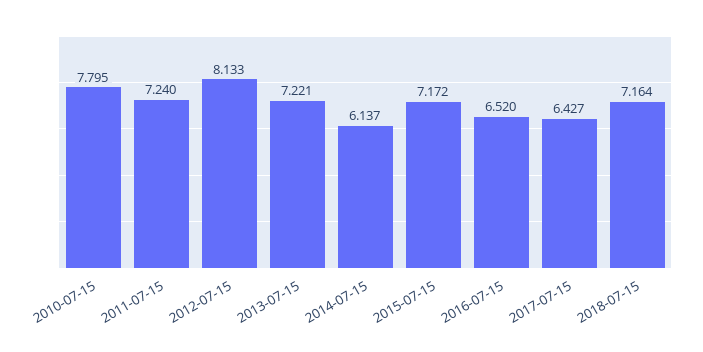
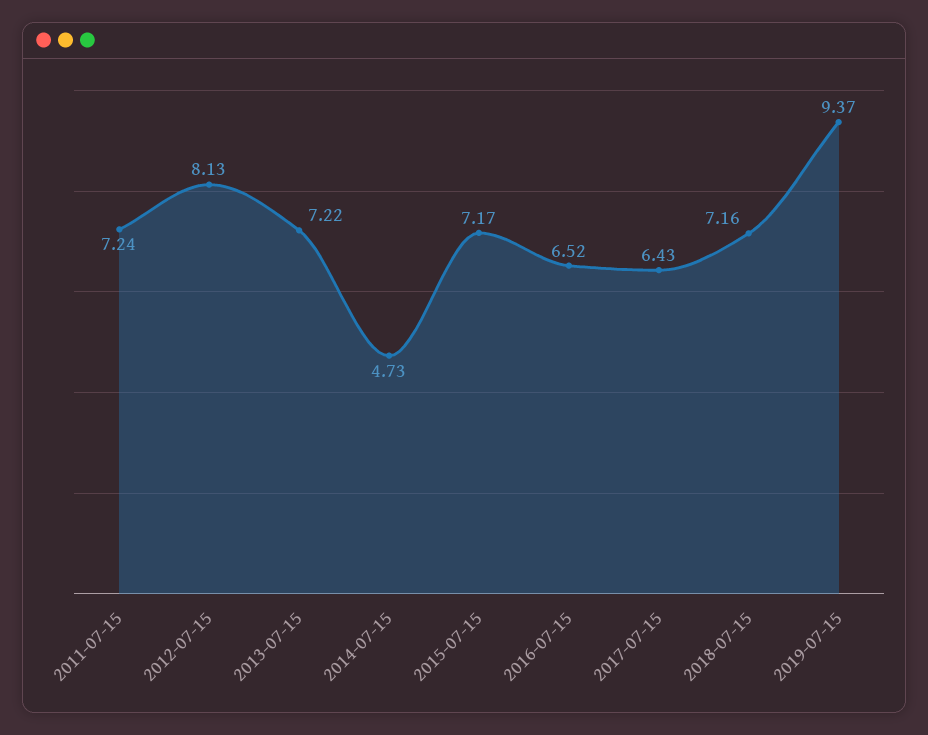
2010-07-15: 7.795 -> none
2014-07-15: 6.137 -> 4.73
2019-07-15: none -> 9.37

